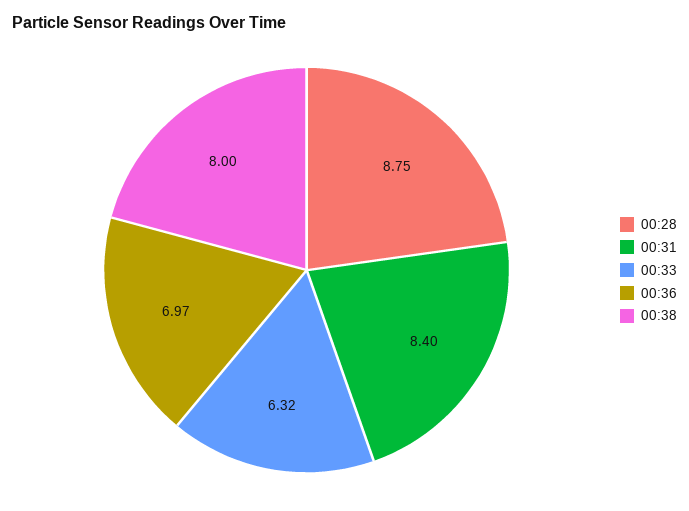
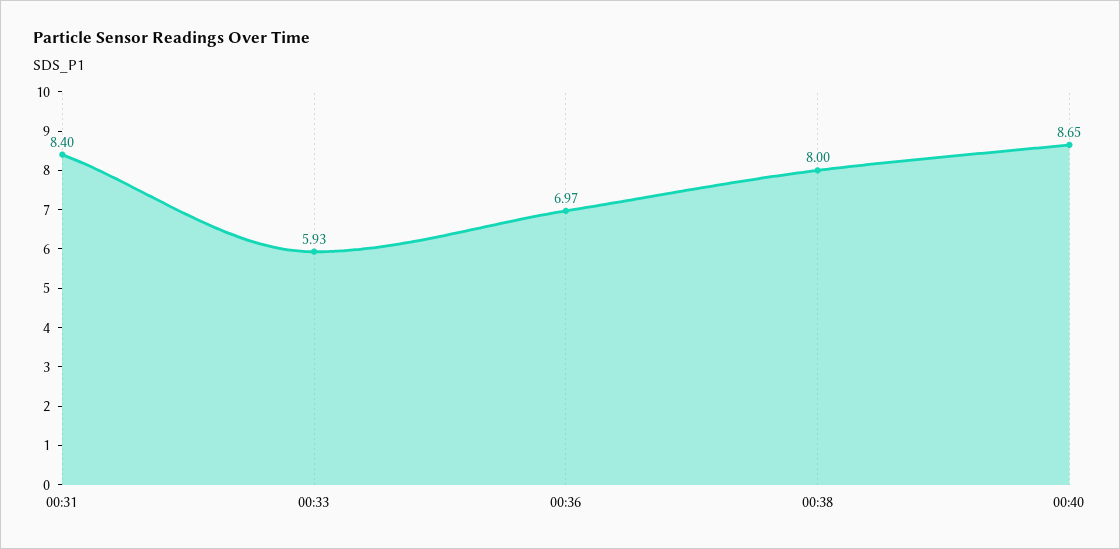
00:28: 8.75 -> none
00:33: 6.32 -> 5.93
00:40: none -> 8.65

